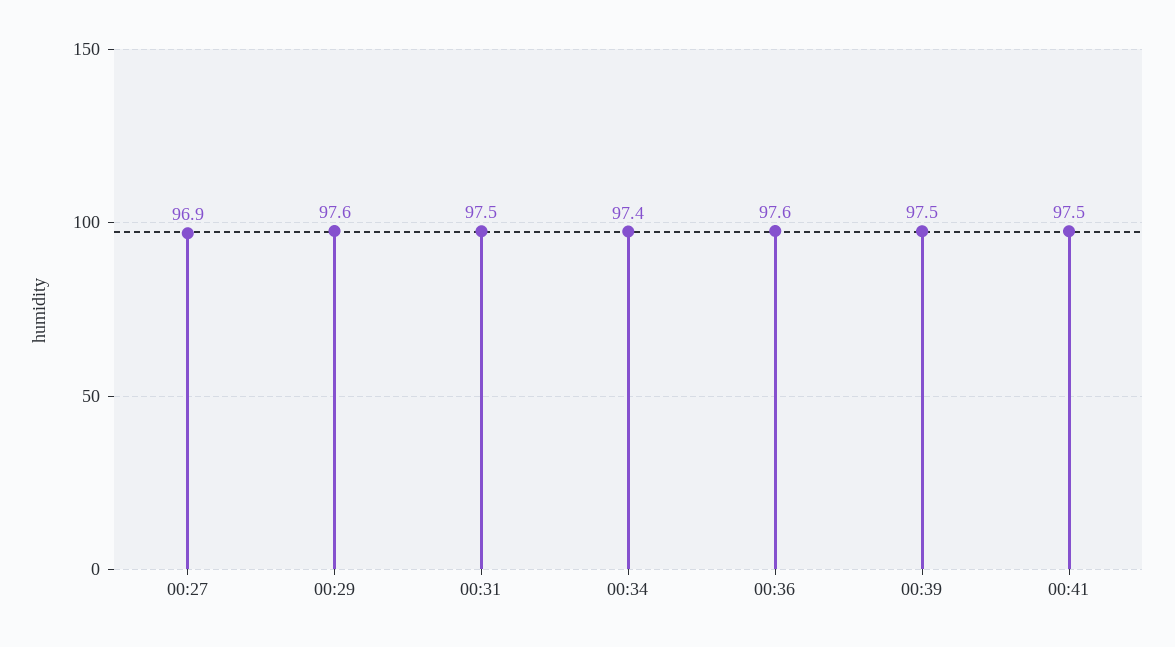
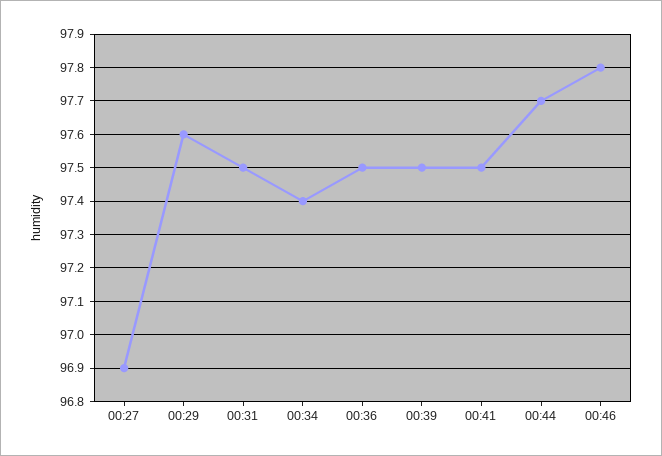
00:36: 97.6 -> 97.5
00:44: none -> 97.7
00:46: none -> 97.8

